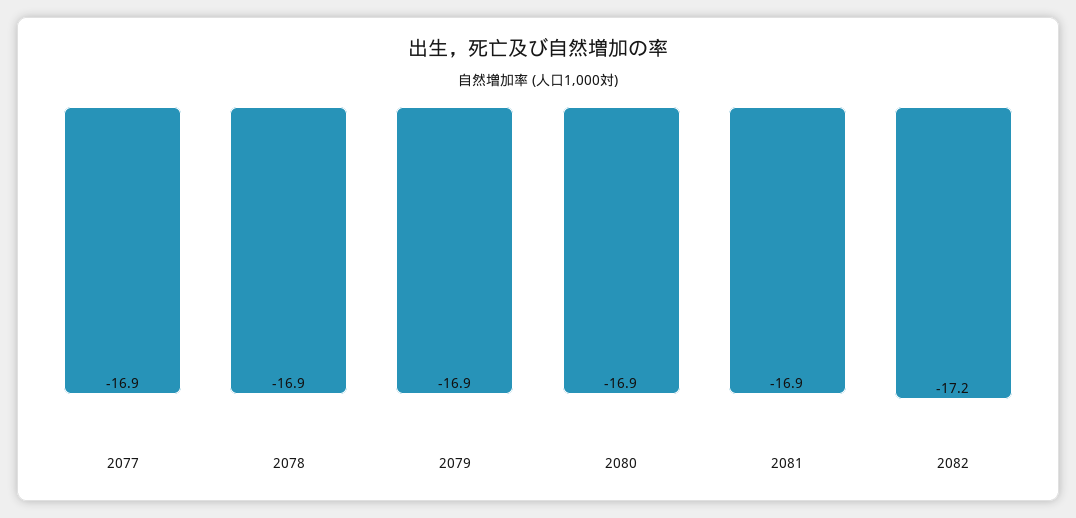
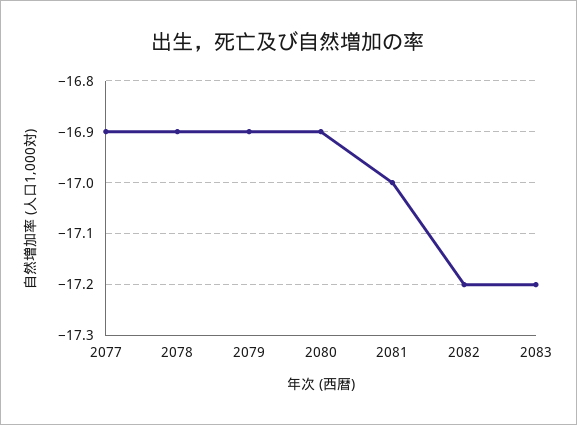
2081: -16.9 -> -17
2083: none -> -17.2

